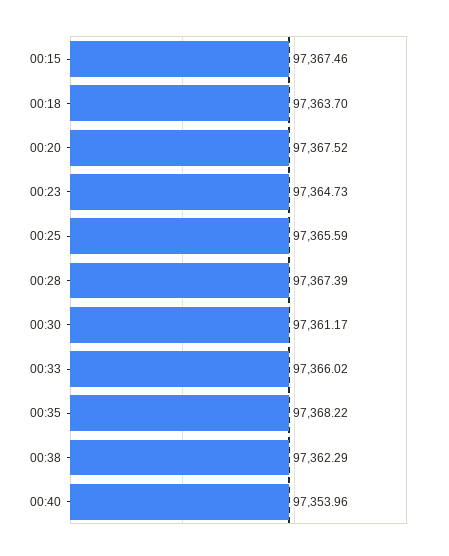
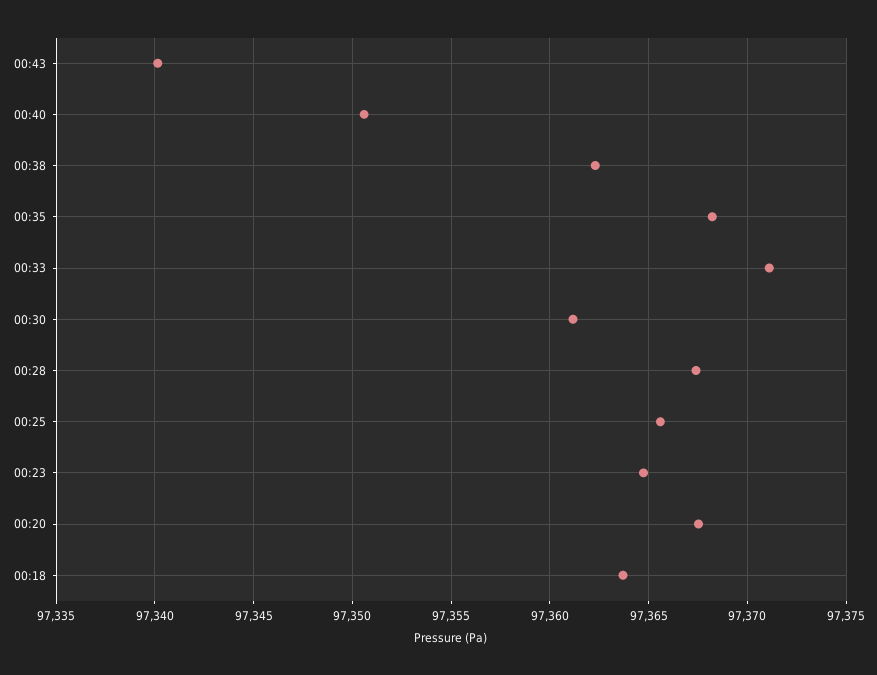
00:15: 97367.46 -> none
00:33: 97366.02 -> 97371
00:40: 97353.96 -> 97350.5
00:43: none -> 97340

